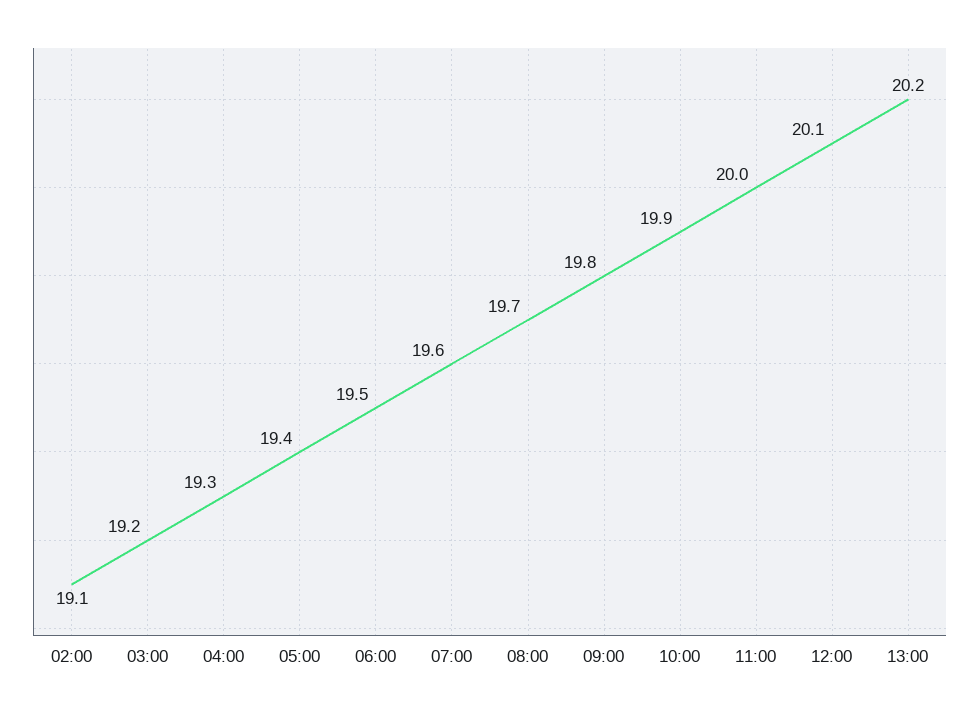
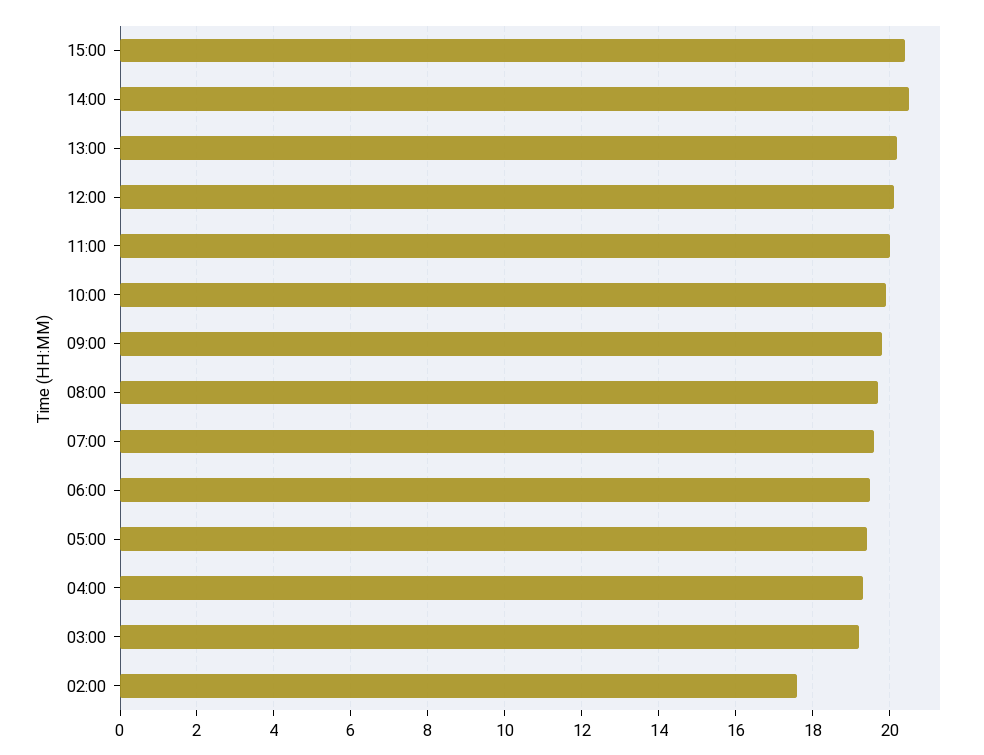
02:00: 19.1 -> 17.5
15:00: none -> 20.5
14:00: none -> 20.5

